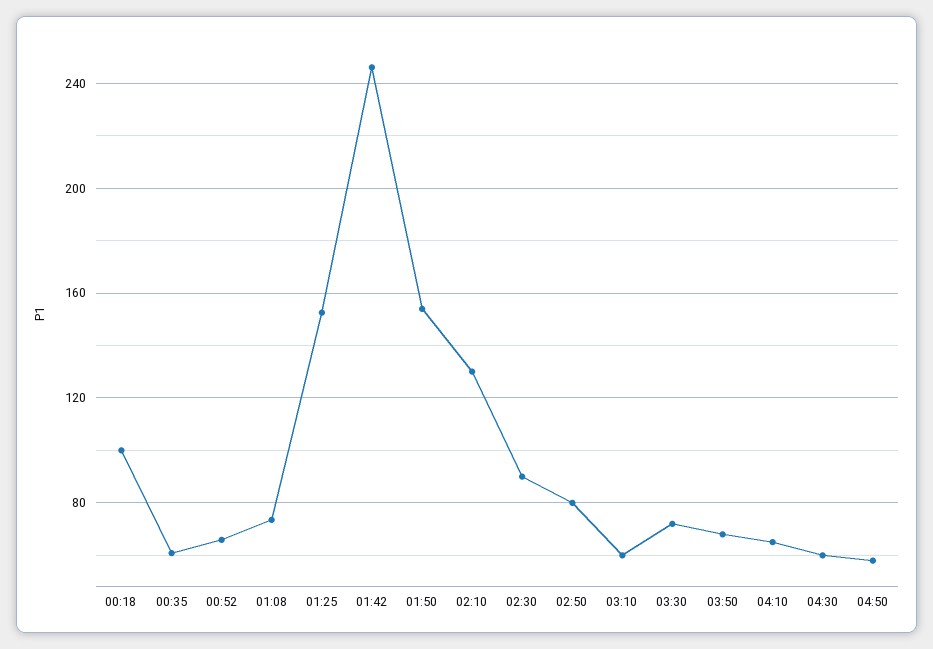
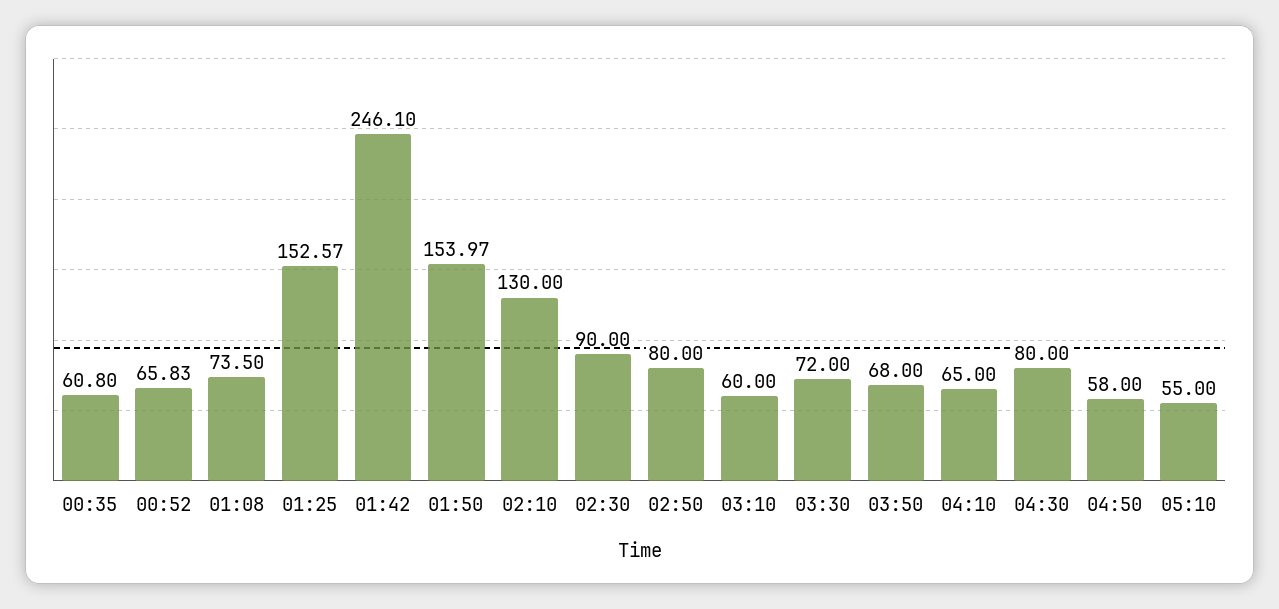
00:18: 100 -> none
04:30: 60 -> 80
05:10: none -> 55

